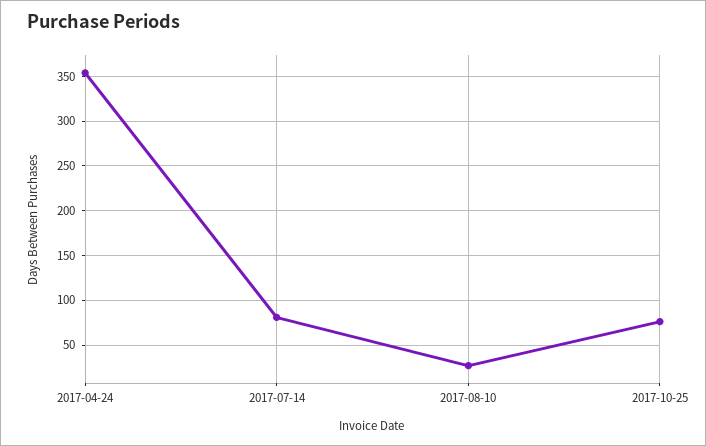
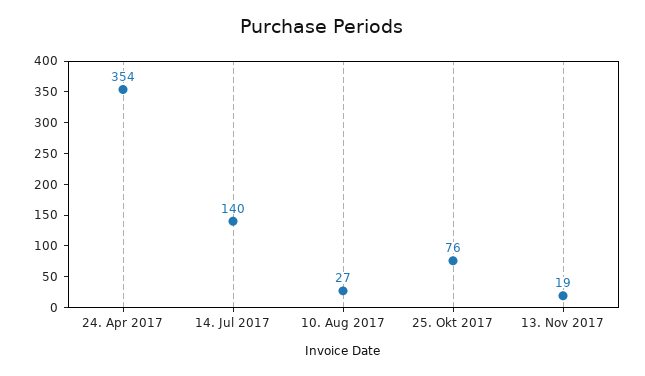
2017-07-14: 80 -> 140
13. Nov 2017: none -> 19

